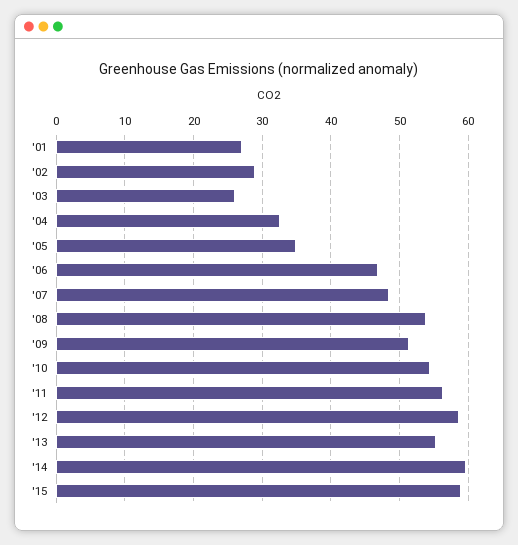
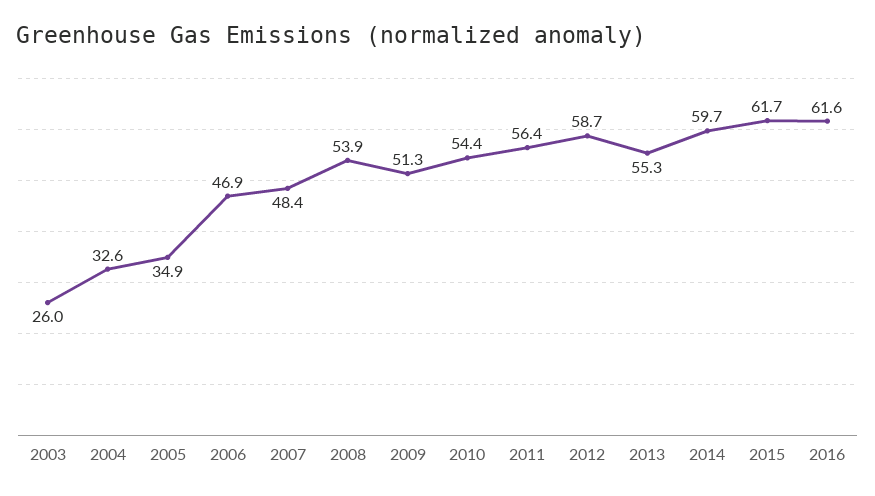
'01: 27 -> none
'02: 29 -> none
'15: 59 -> 61.7
2016: none -> 61.6

